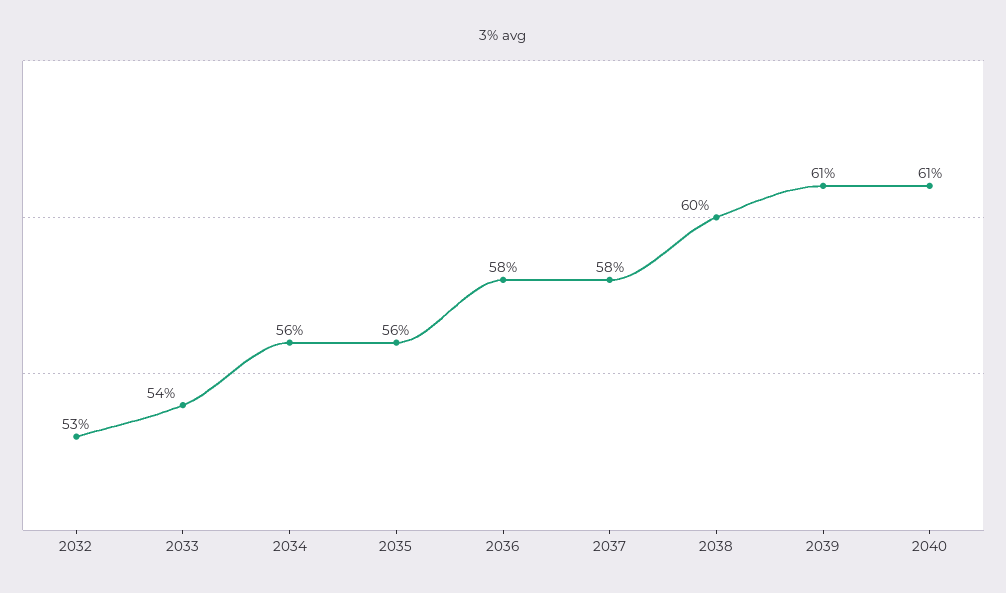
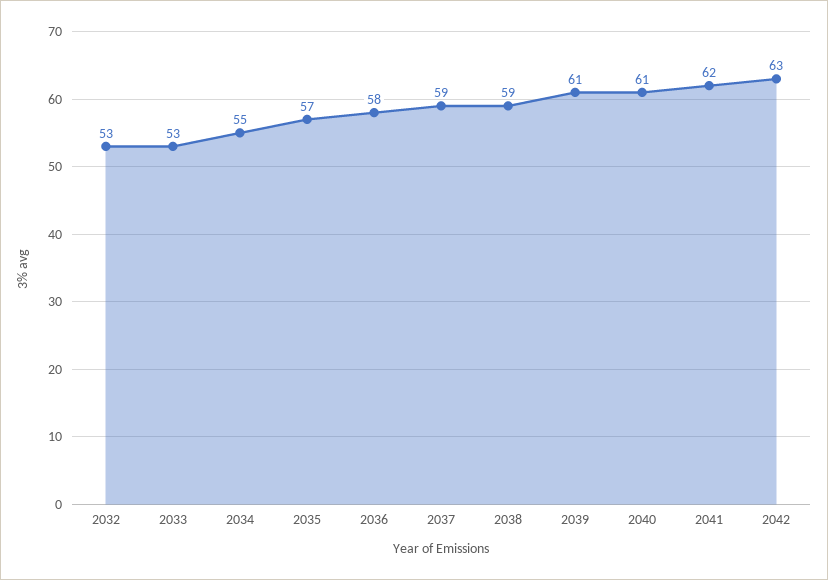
2033: 54 -> 53
2034: 56 -> 55
2035: 56 -> 57
2037: 58 -> 59
2038: 60 -> 59
2041: none -> 62
2042: none -> 63

